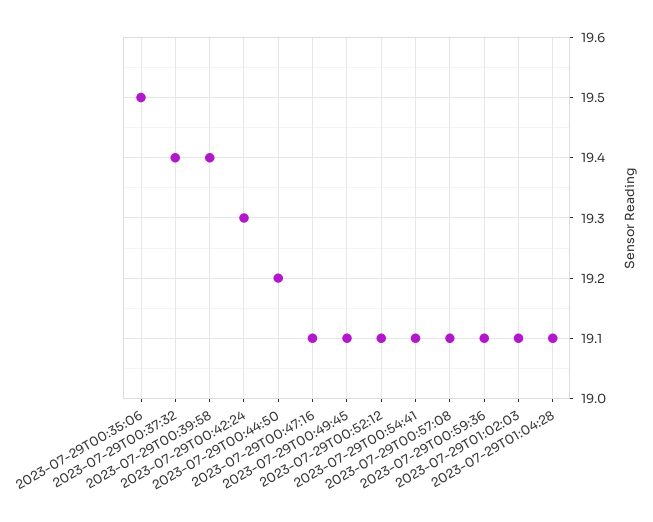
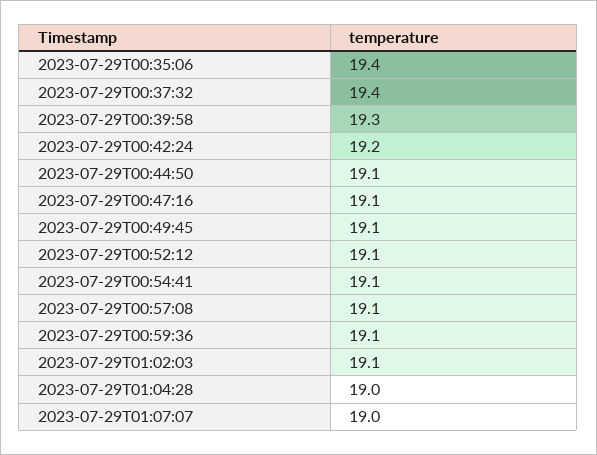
2023-07-29T00:35:06: 19.5 -> 19.4
2023-07-29T00:39:58: 19.4 -> 19.3
2023-07-29T00:42:24: 19.3 -> 19.2
2023-07-29T00:44:50: 19.2 -> 19.1
2023-07-29T01:04:28: 19.1 -> 19
2023-07-29T01:07:07: none -> 19

